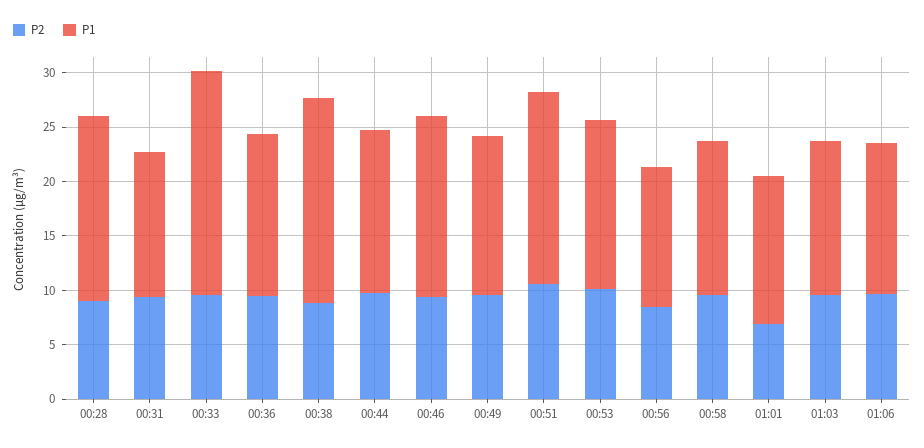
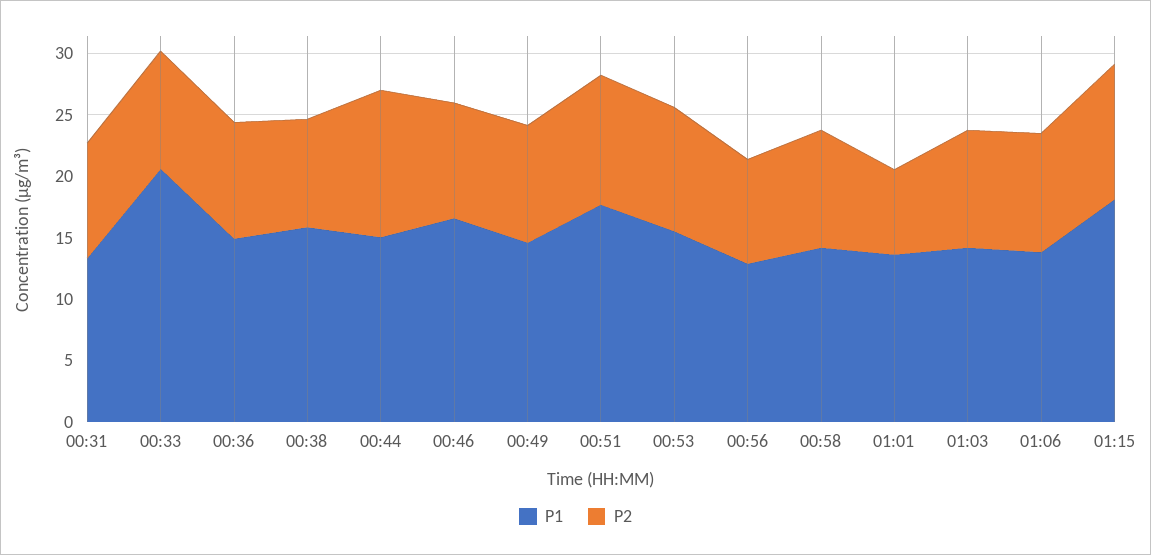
P2, 00:28: 9 -> none
P1, 00:28: 17 -> none
P1, 00:38: 19 -> 16
P2, 00:44: 10 -> 12
P1, 01:15: none -> 18
P2, 01:15: none -> 11

